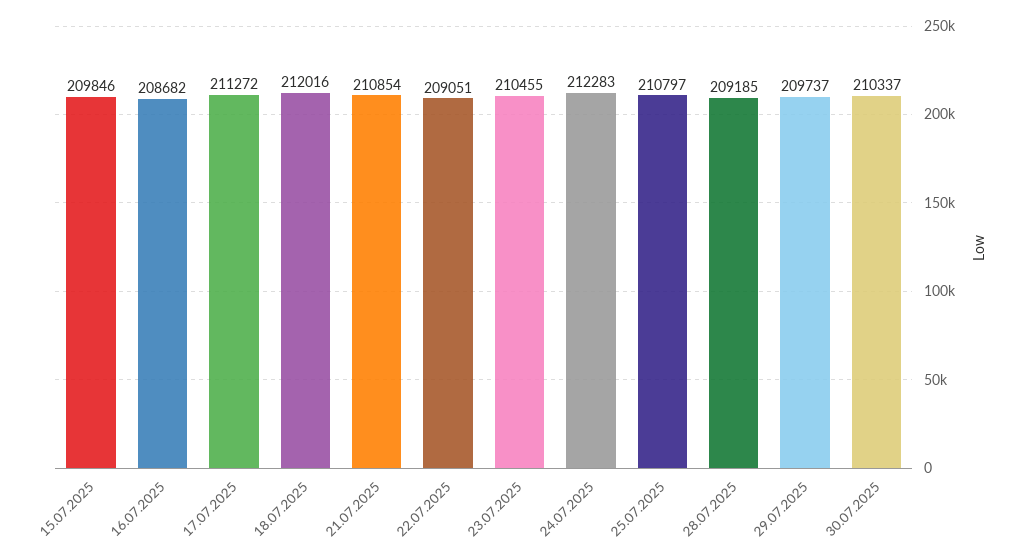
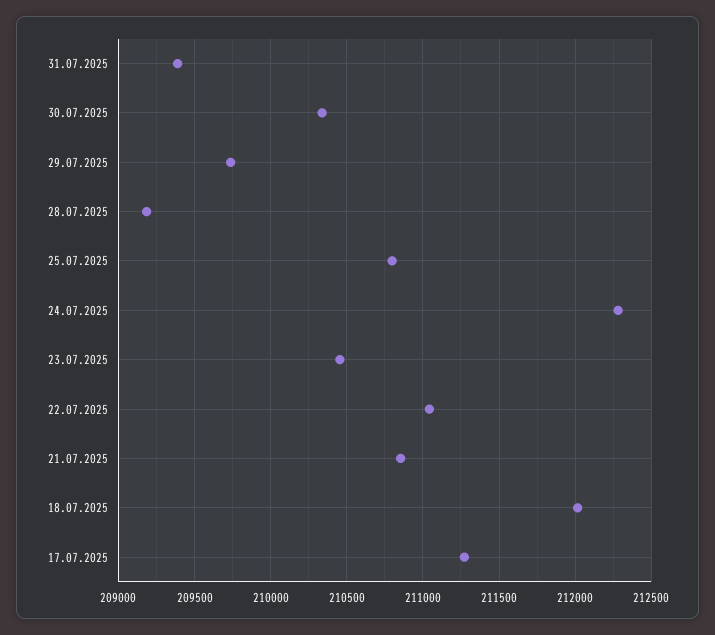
15.07.2025: 209846 -> none
16.07.2025: 208682 -> none
22.07.2025: 209051 -> 211050
31.07.2025: none -> 209400

